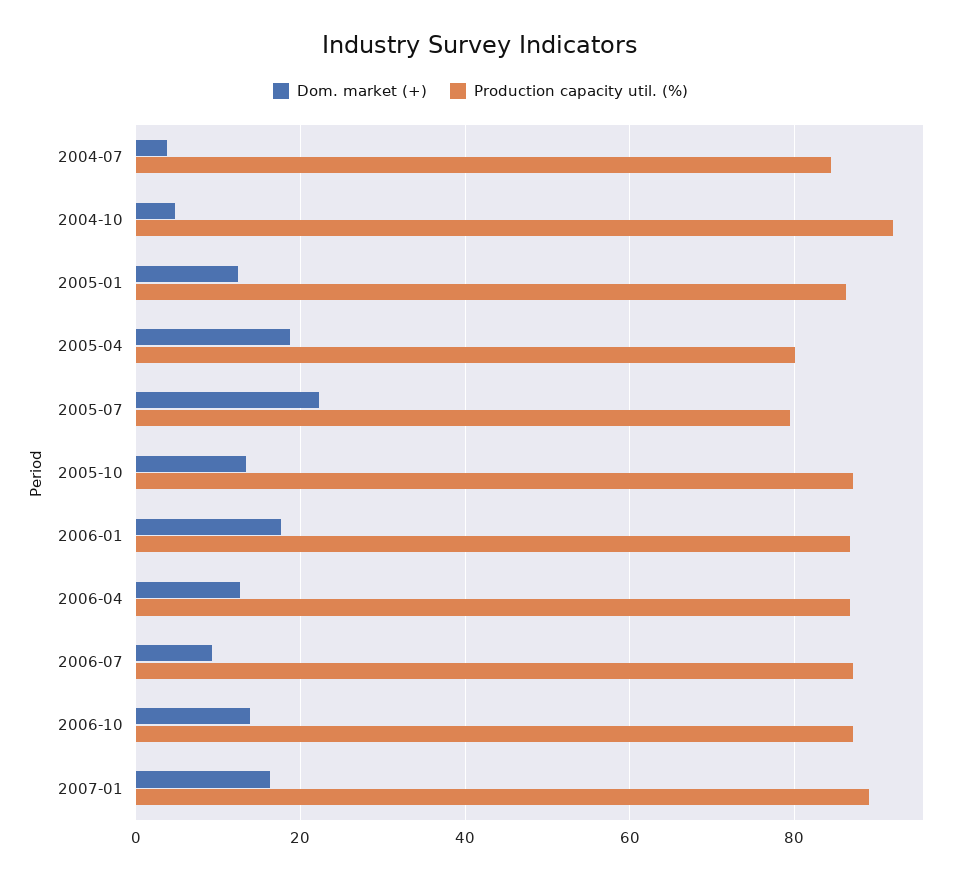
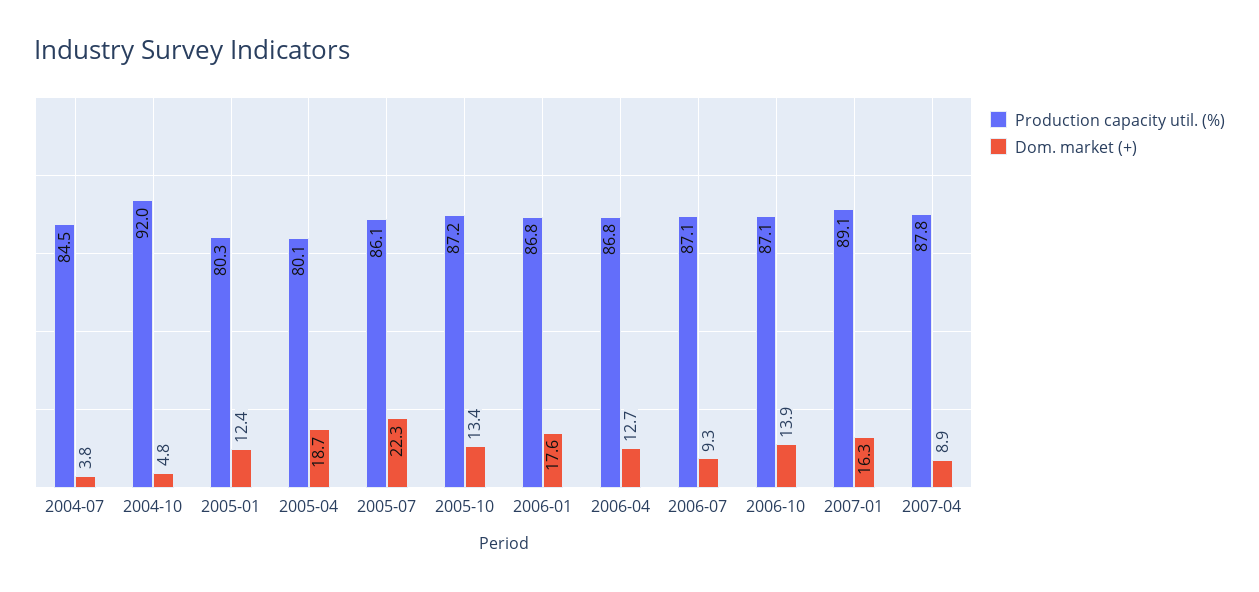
Production capacity util. (%), 2005-01: 86 -> 80.3
Production capacity util. (%), 2005-07: 80 -> 86.1
Production capacity util. (%), 2007-04: none -> 87.8
Dom. market (+), 2007-04: none -> 8.9

